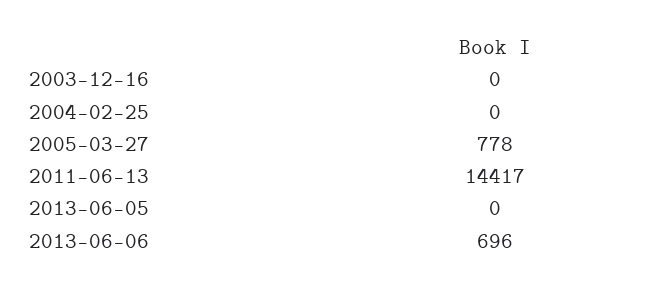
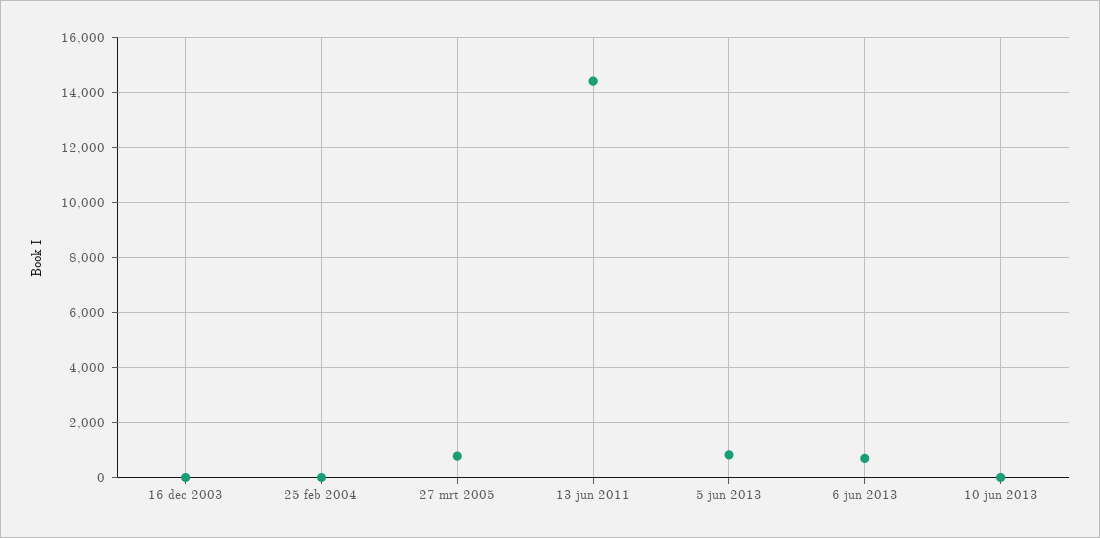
2013-06-05: 0 -> 750
10 jun 2013: none -> 0

